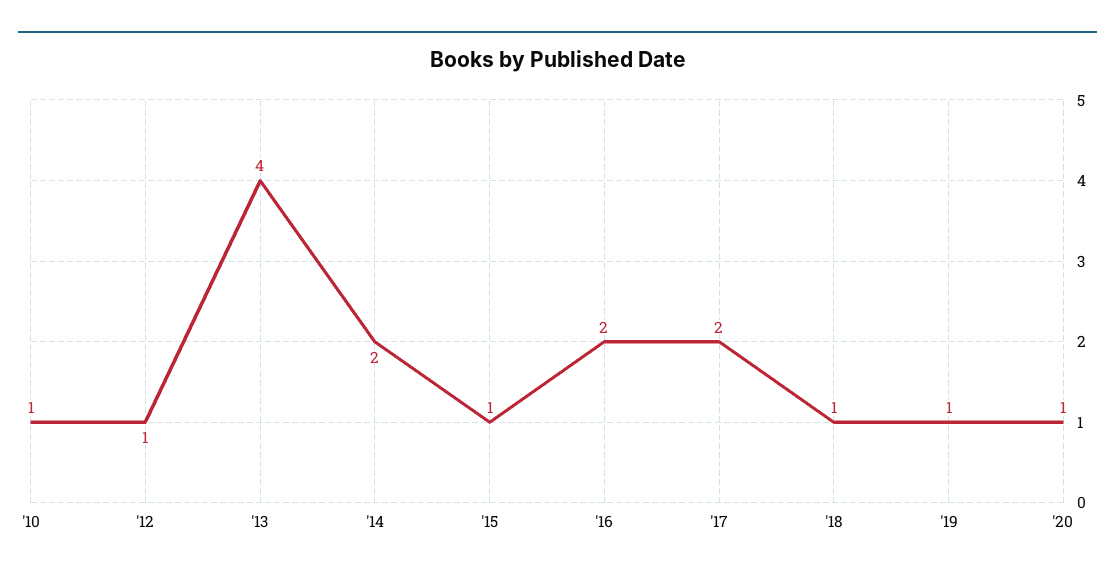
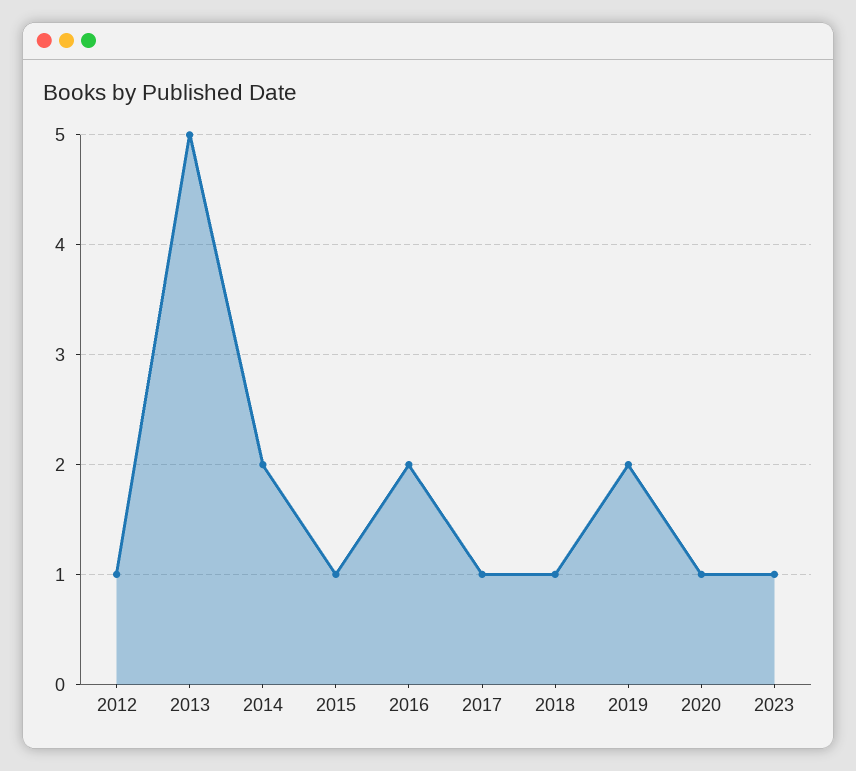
'10: 1 -> none
'13: 4 -> 5
'17: 2 -> 1
'19: 1 -> 2
2023: none -> 1

